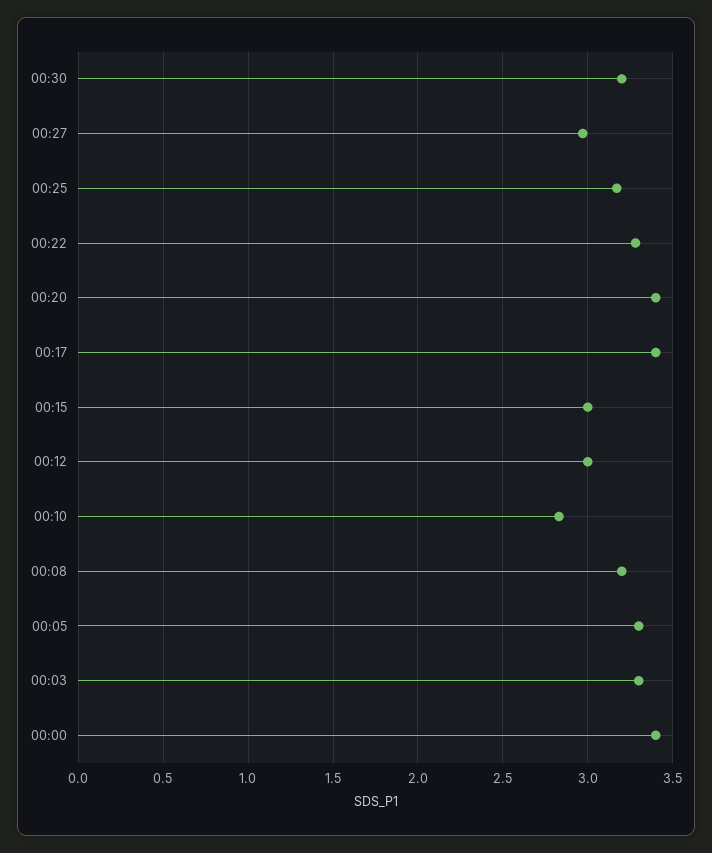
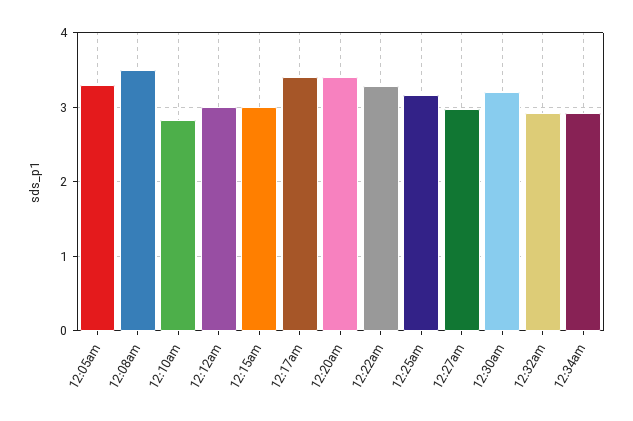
00:08: 3.2 -> 3.5
00:03: 3.3 -> none
00:00: 3.4 -> none
12:32am: none -> 2.9
12:34am: none -> 2.9

